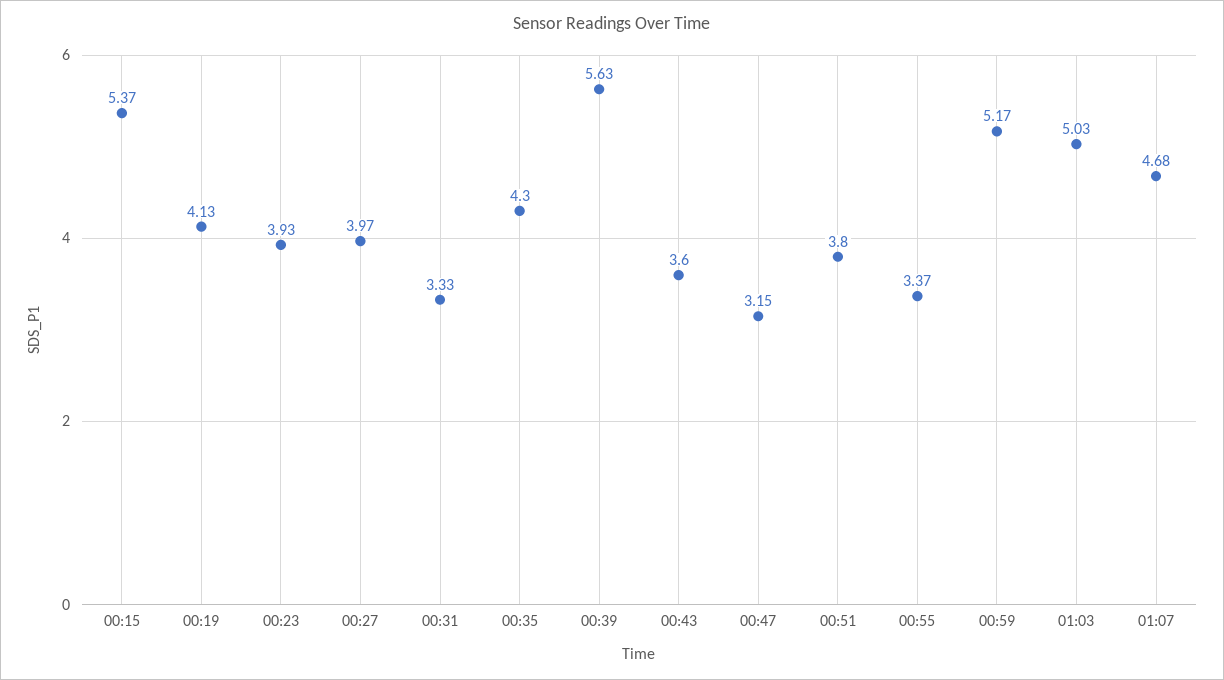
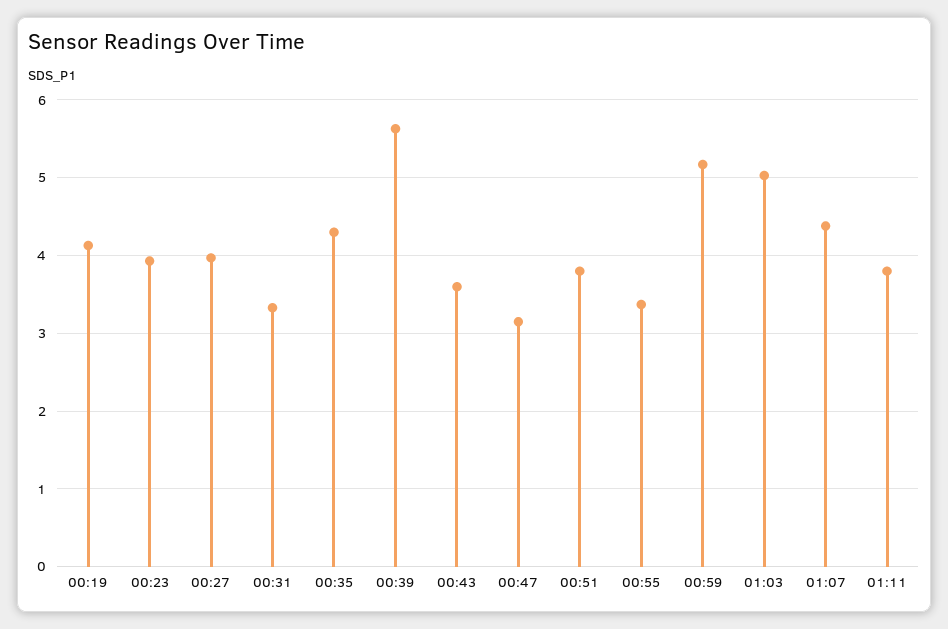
00:15: 5.37 -> none
01:07: 4.68 -> 4.4
01:11: none -> 3.8

